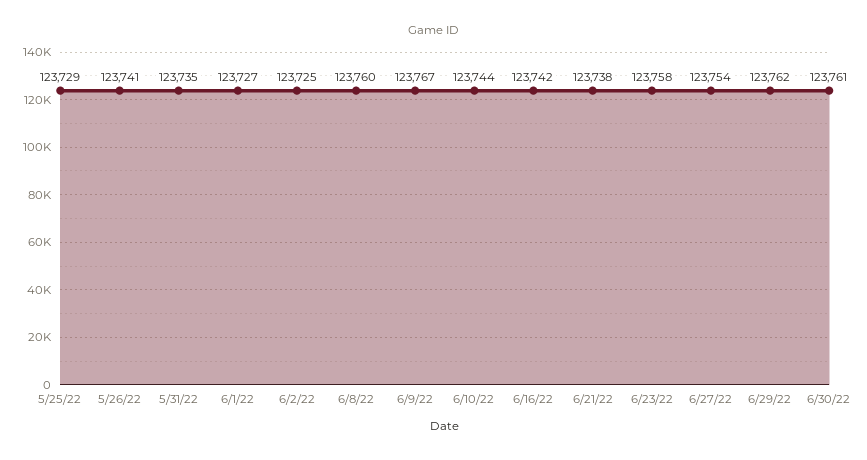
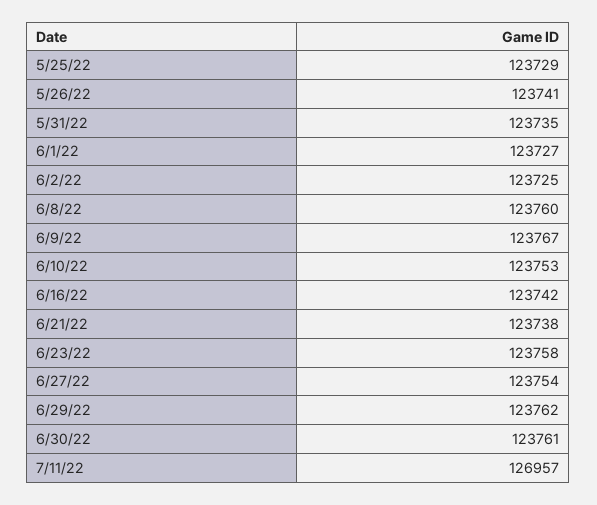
6/10/22: 123744 -> 123753
7/11/22: none -> 126957

